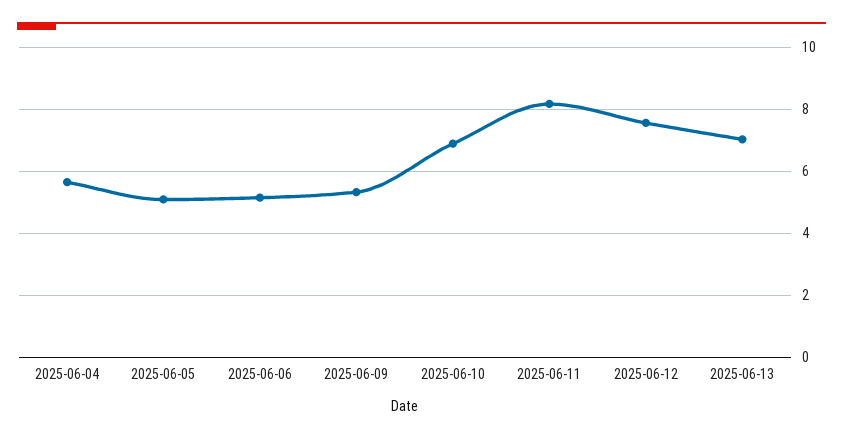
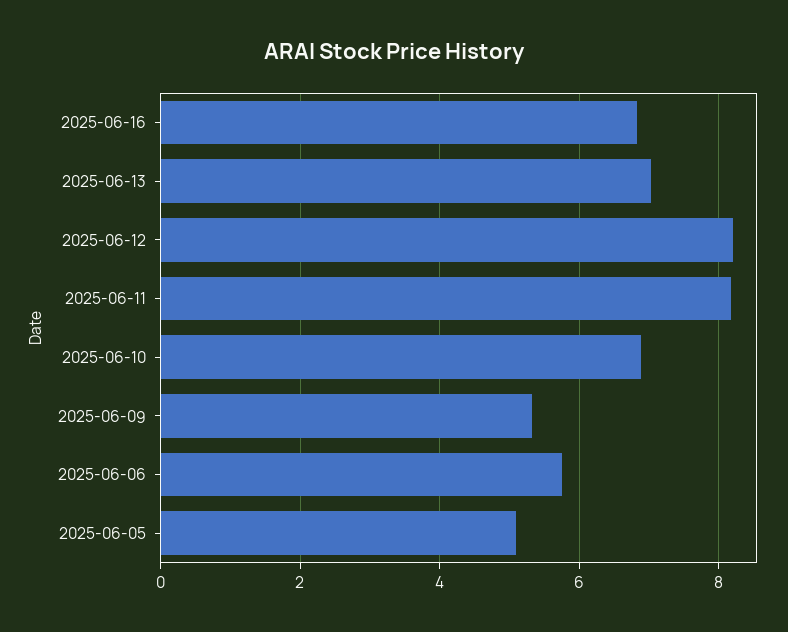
2025-06-04: 5.6 -> none
2025-06-06: 5.2 -> 5.8
2025-06-12: 7.6 -> 8.2
2025-06-16: none -> 6.8

